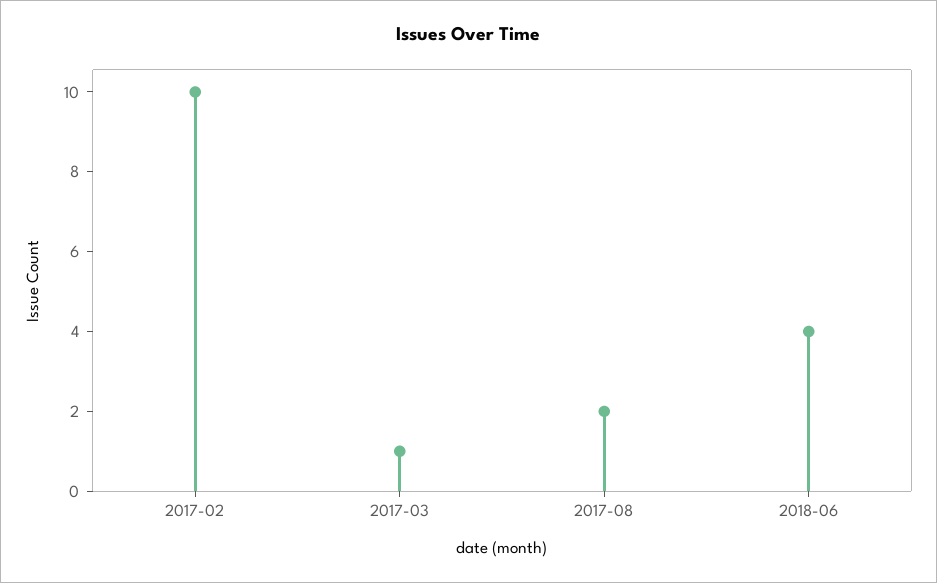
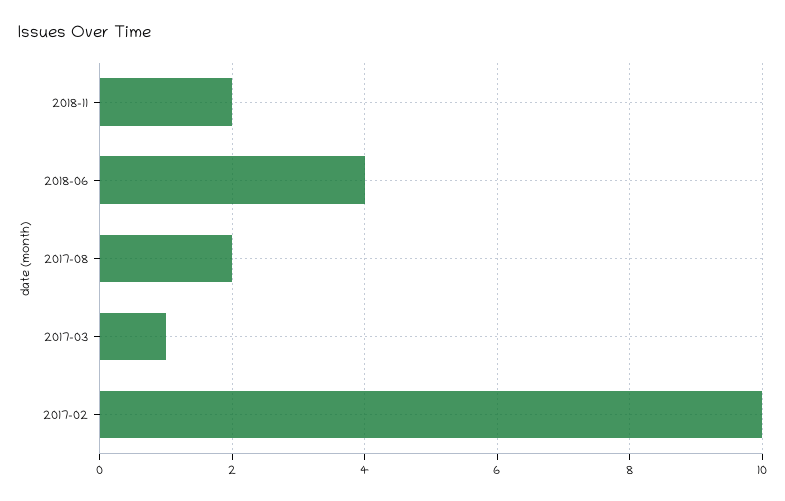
2018-11: none -> 2

